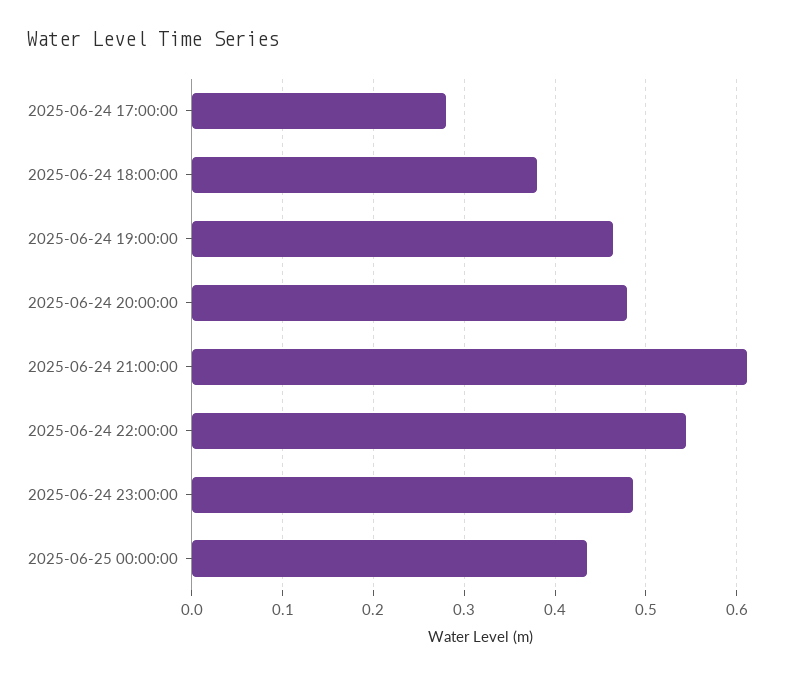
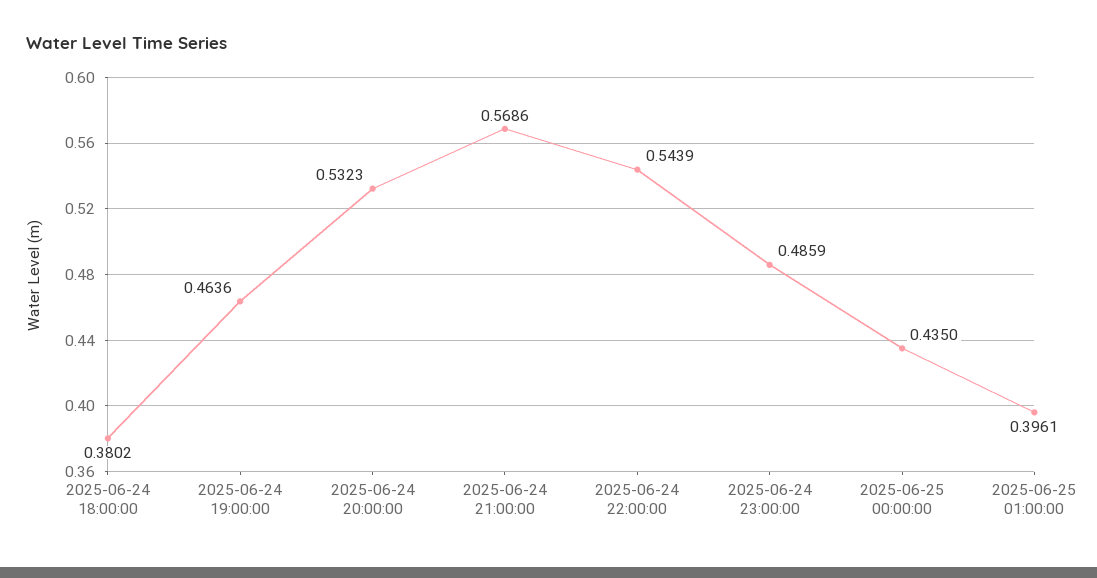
2025-06-24 17:00:00: 0.28 -> none
2025-06-24 20:00:00: 0.48 -> 0.5323
2025-06-24 21:00:00: 0.61 -> 0.5686
2025-06-25 01:00:00: none -> 0.3961

